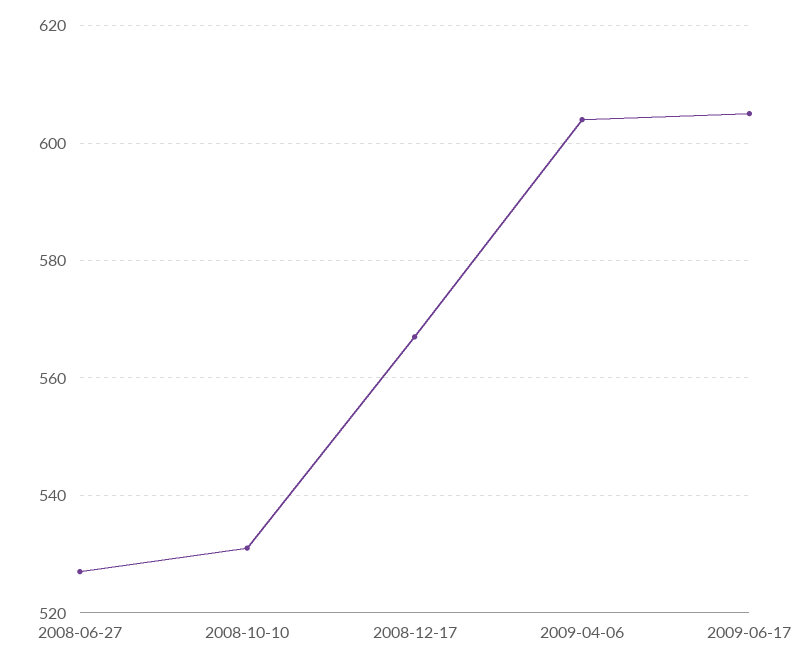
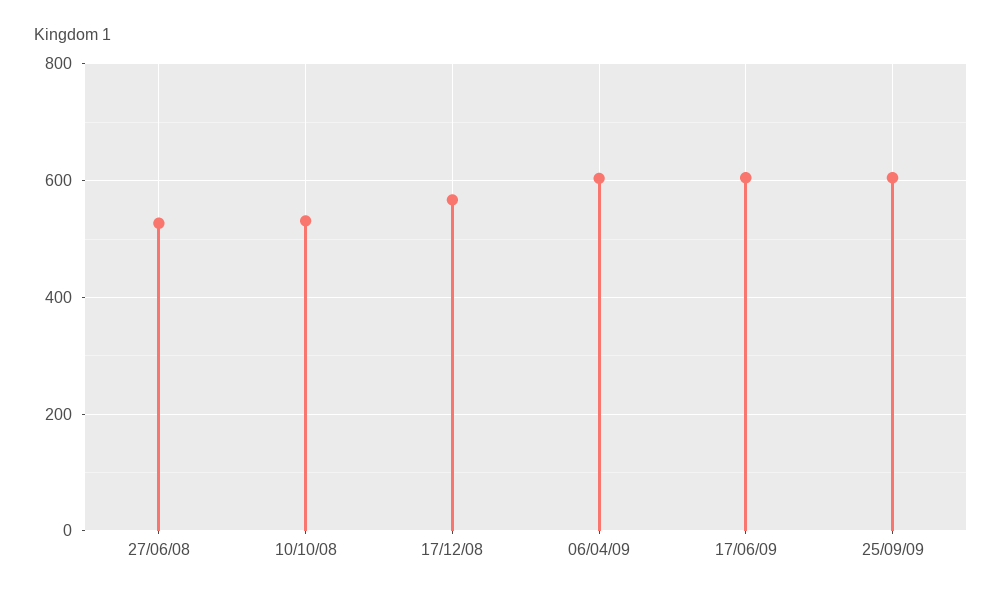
25/09/09: none -> 600

